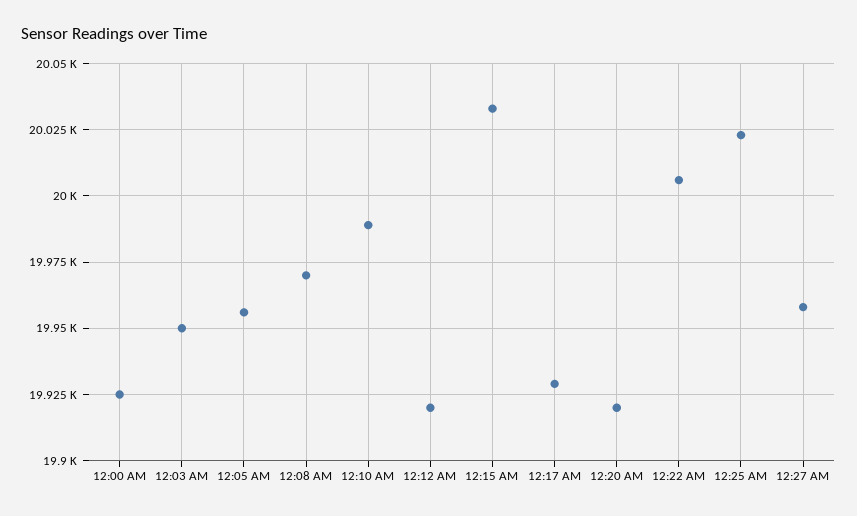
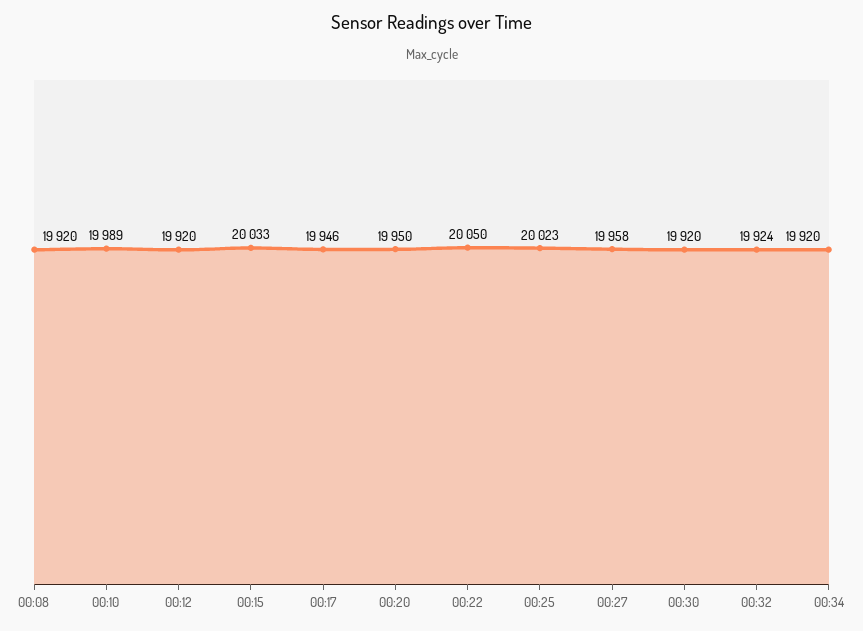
12:00 AM: 19925 -> none
12:03 AM: 19950 -> none
12:05 AM: 19955 -> none
12:08 AM: 19970 -> 19920
12:17 AM: 19930 -> 19946
12:20 AM: 19920 -> 19950
12:22 AM: 20005 -> 20050
00:30: none -> 19920
00:32: none -> 19924
00:34: none -> 19920

